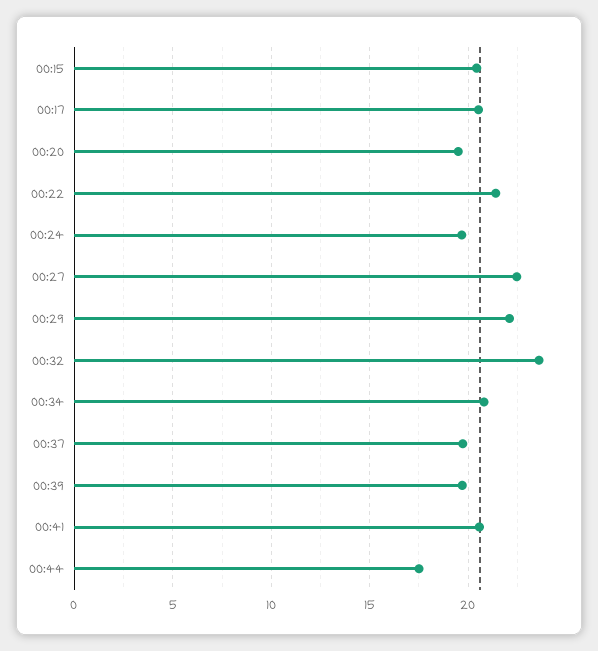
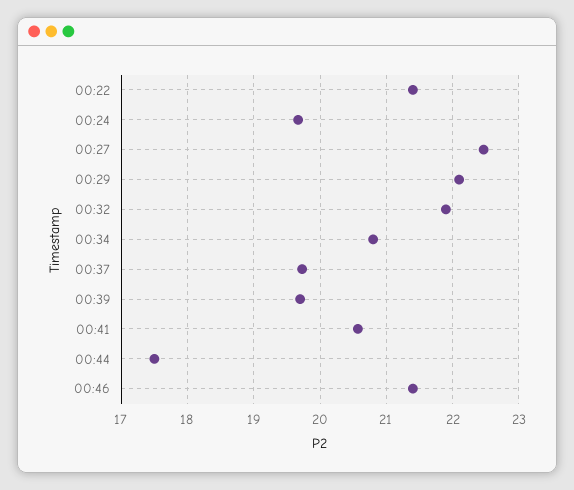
00:15: 20.5 -> none
00:17: 20.5 -> none
00:20: 19.5 -> none
00:32: 23.5 -> 21.9
00:46: none -> 21.4

